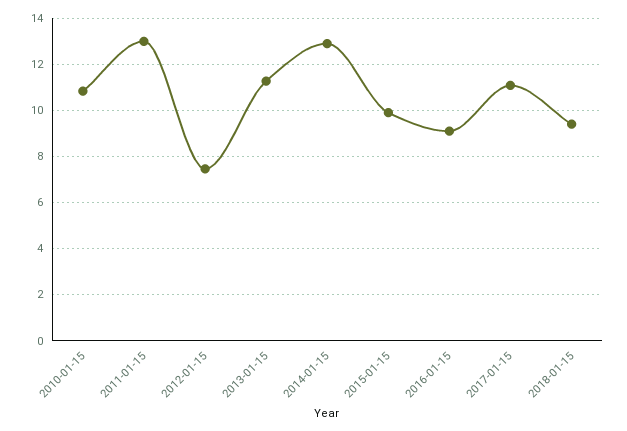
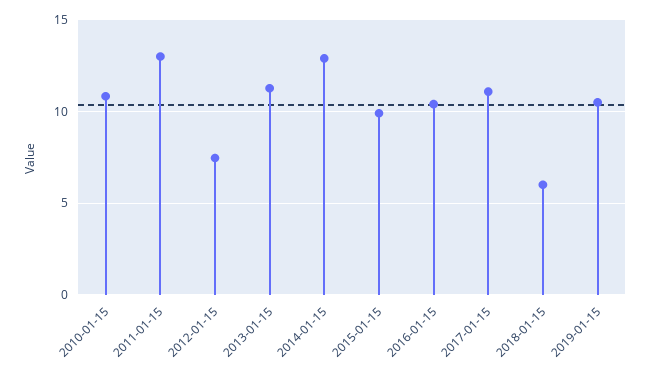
2016-01-15: 9 -> 10.5
2018-01-15: 9.5 -> 6
2019-01-15: none -> 10.5

